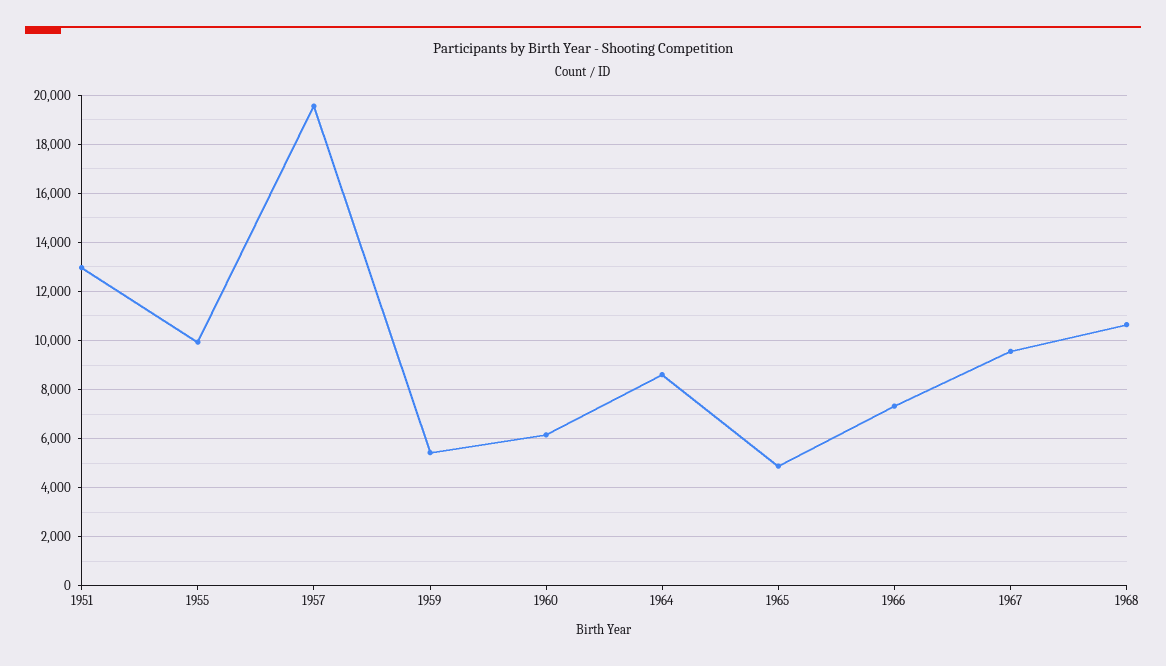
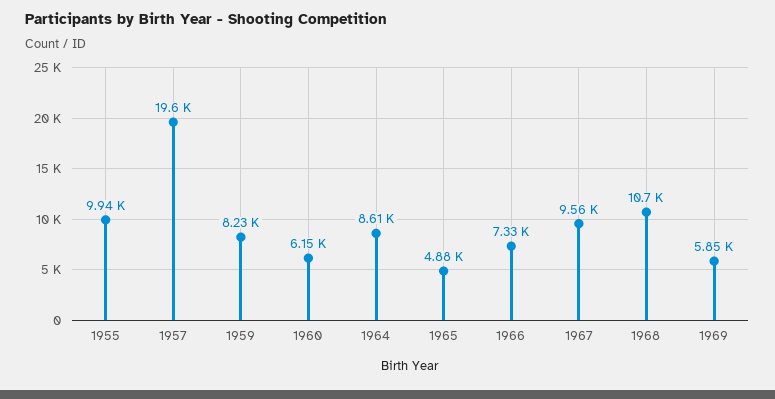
1951: 13000 -> none
1959: 5500 -> 8230
1969: none -> 5850

